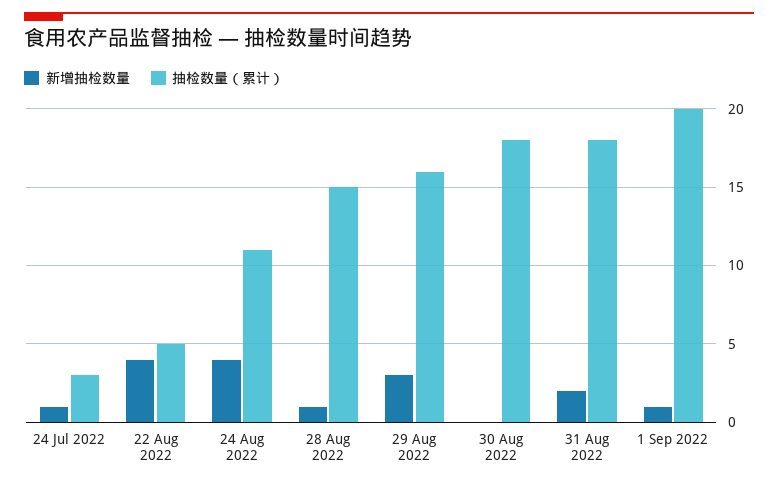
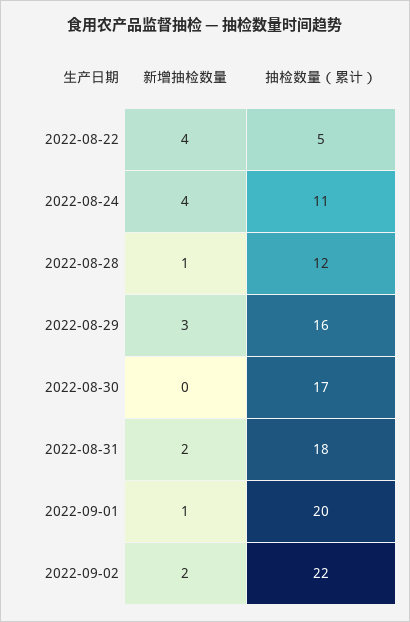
新增抽检数量, 24 Jul 2022: 1 -> none
抽检数量（累计）, 24 Jul 2022: 3 -> none
抽检数量（累计）, 28 Aug 2022: 15 -> 12
抽检数量（累计）, 30 Aug 2022: 18 -> 17
新增抽检数量, 2022-09-02: none -> 2
抽检数量（累计）, 2022-09-02: none -> 22

